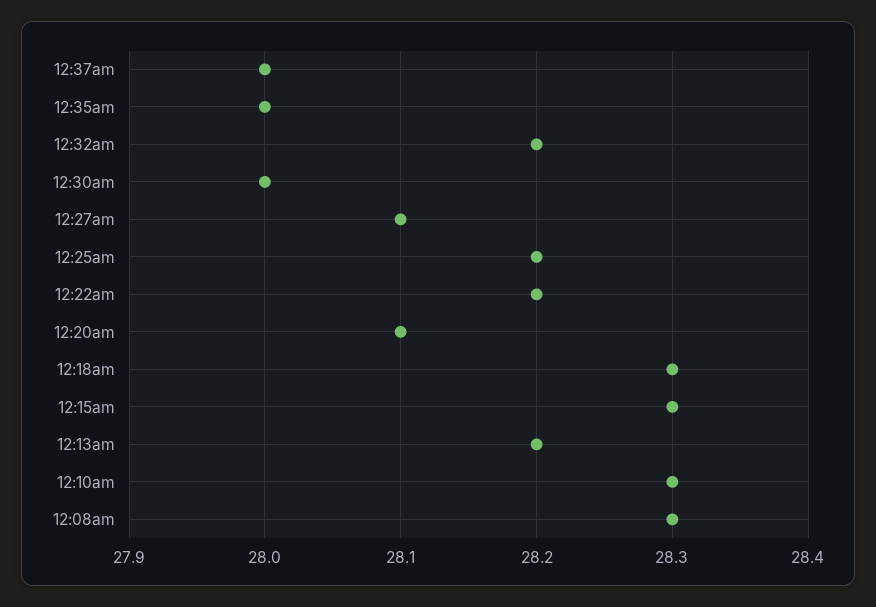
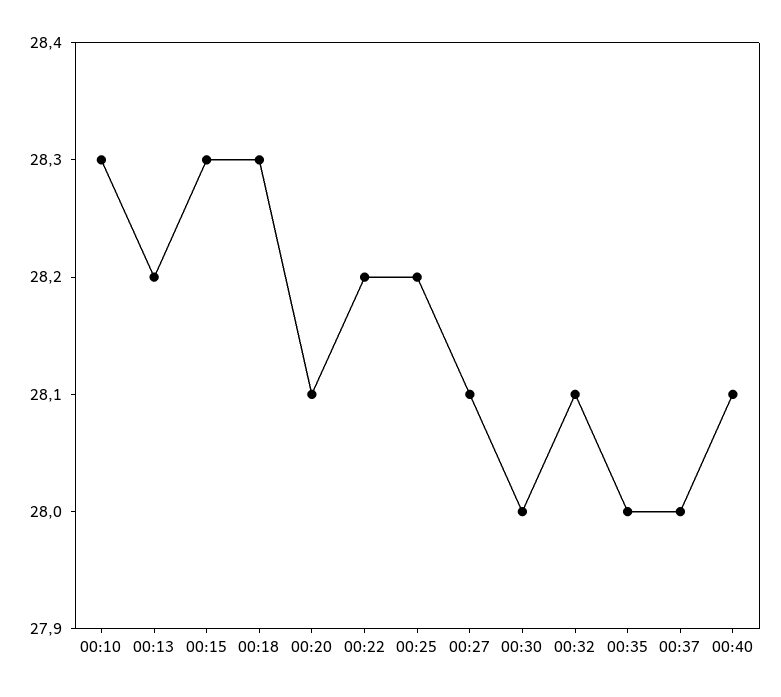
12:32am: 28.2 -> 28.1
12:08am: 28.3 -> none
00:40: none -> 28.1

